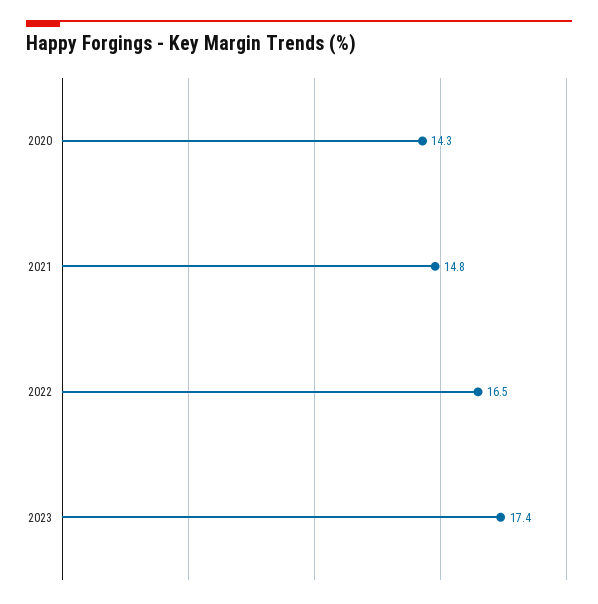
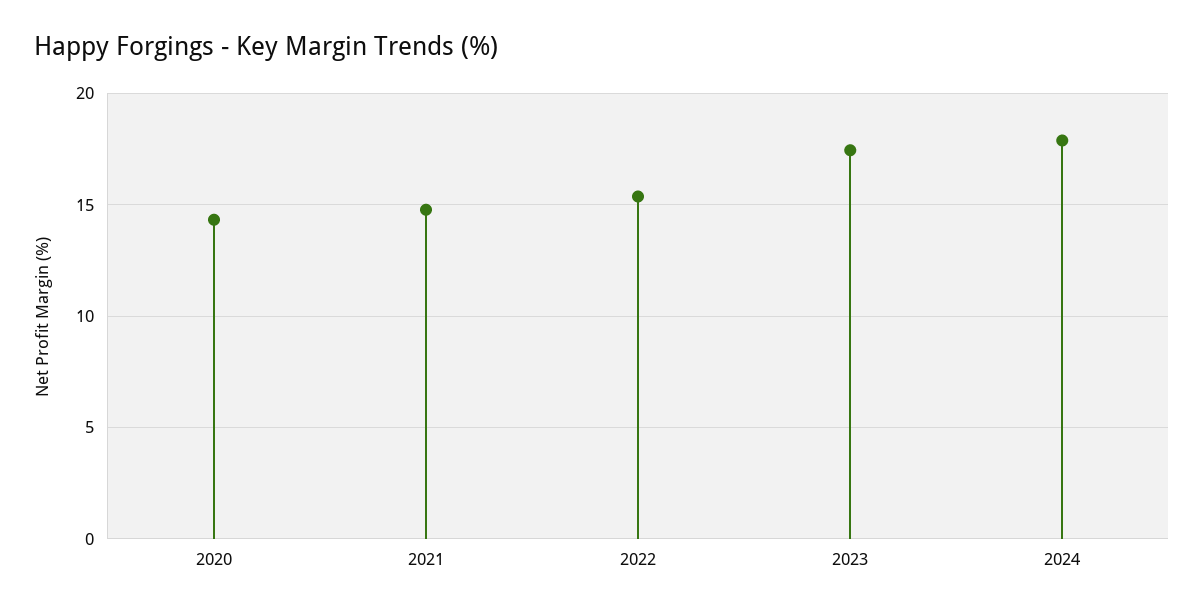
2022: 16.5 -> 15.5
2024: none -> 18

